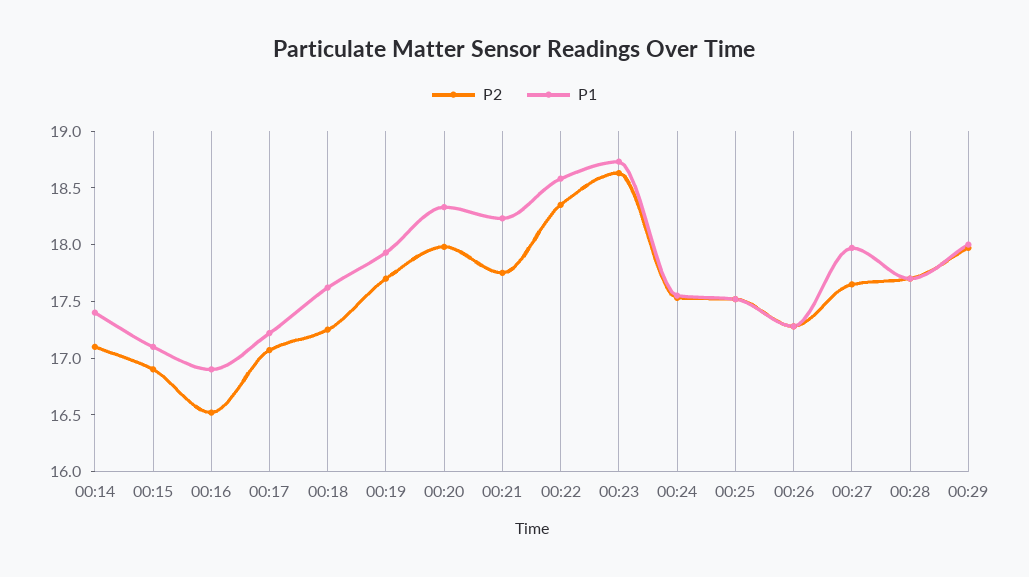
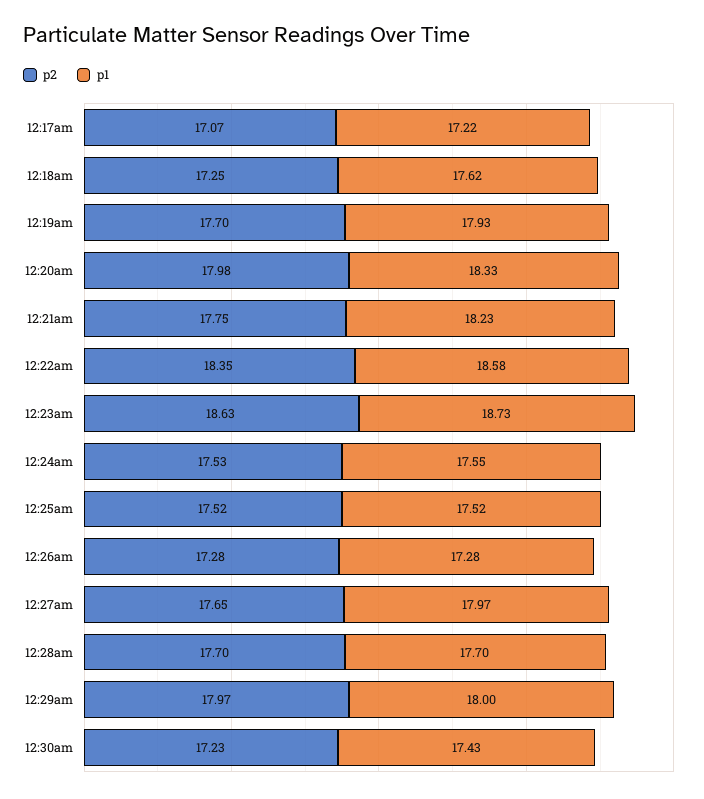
P2, 00:14: 17.1 -> none
P1, 00:14: 17.4 -> none
P2, 00:15: 16.9 -> none
P1, 00:15: 17.1 -> none
P2, 00:16: 16.5 -> none
P1, 00:16: 16.9 -> none
P2, 12:30am: none -> 17.23
P1, 12:30am: none -> 17.43

